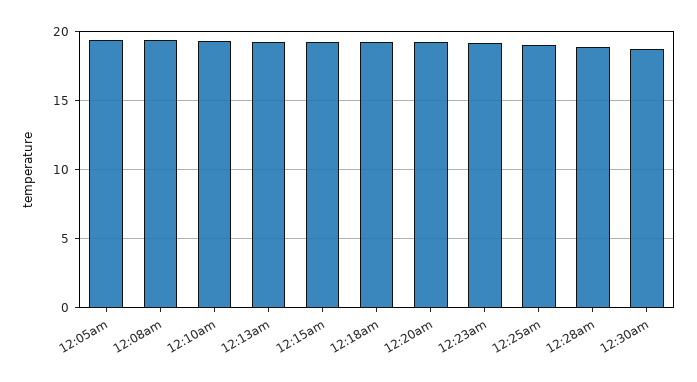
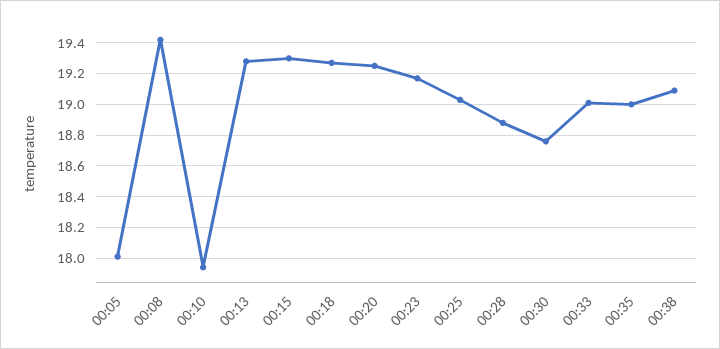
12:05am: 19.5 -> 18
12:10am: 19.5 -> 17.95
00:33: none -> 19
00:35: none -> 19
00:38: none -> 19.1

